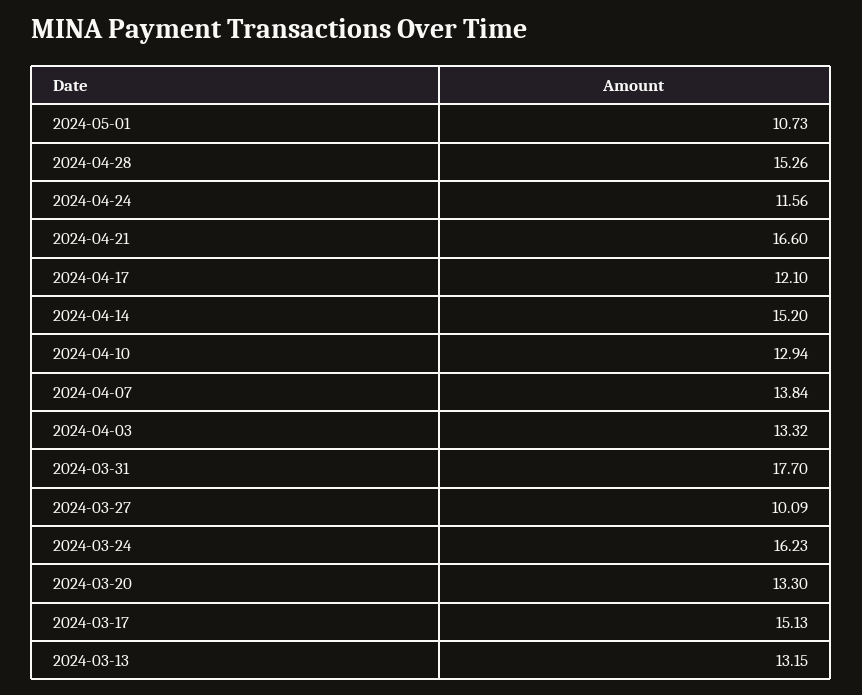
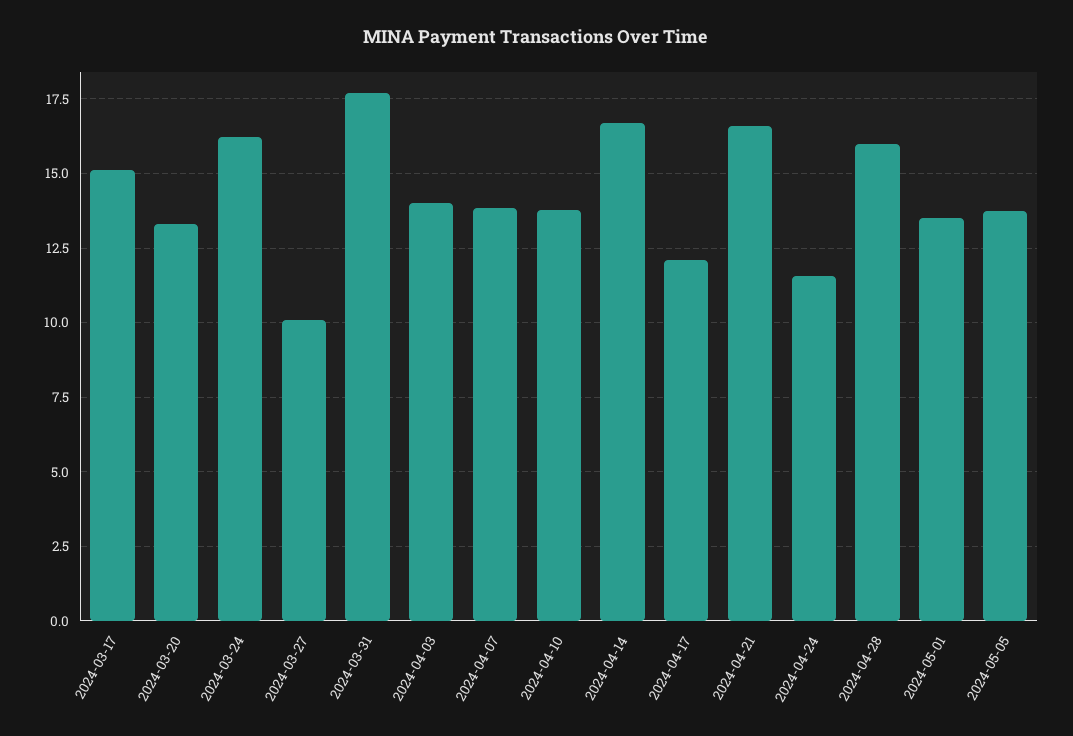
2024-05-01: 10.73 -> 13.5
2024-04-28: 15.26 -> 16
2024-04-14: 15.2 -> 16.75
2024-04-10: 12.94 -> 13.75
2024-04-03: 13.32 -> 14
2024-03-13: 13.15 -> none
2024-05-05: none -> 13.75

